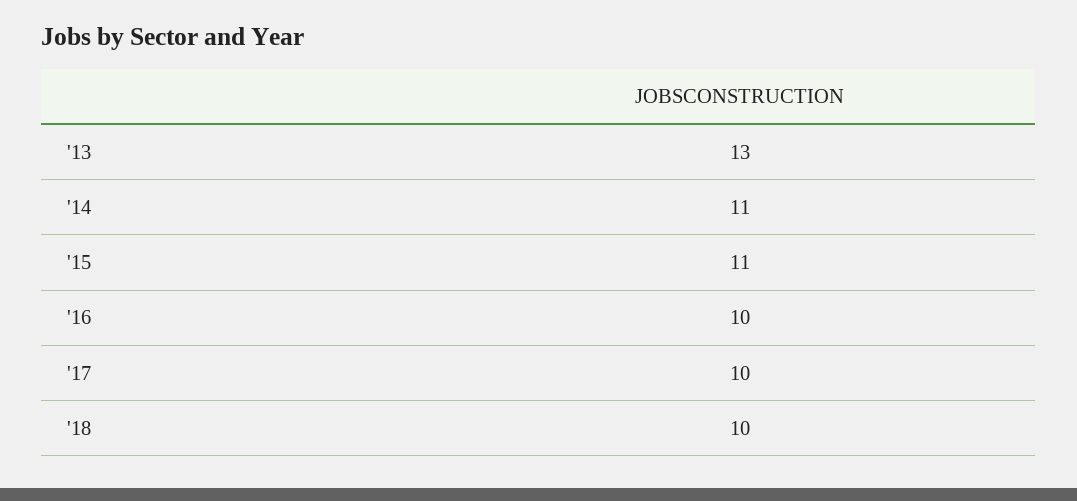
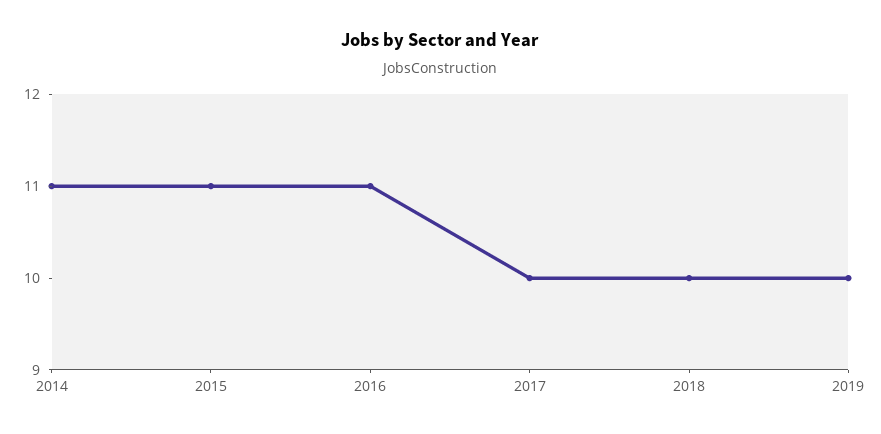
'13: 13 -> none
'16: 10 -> 11
2019: none -> 10

